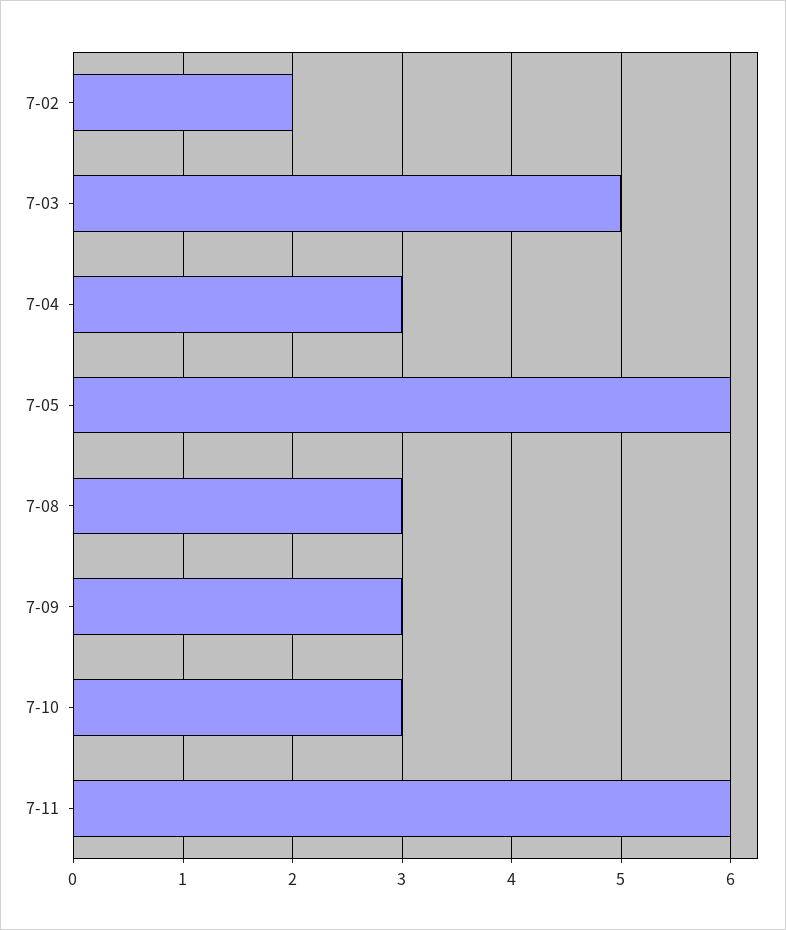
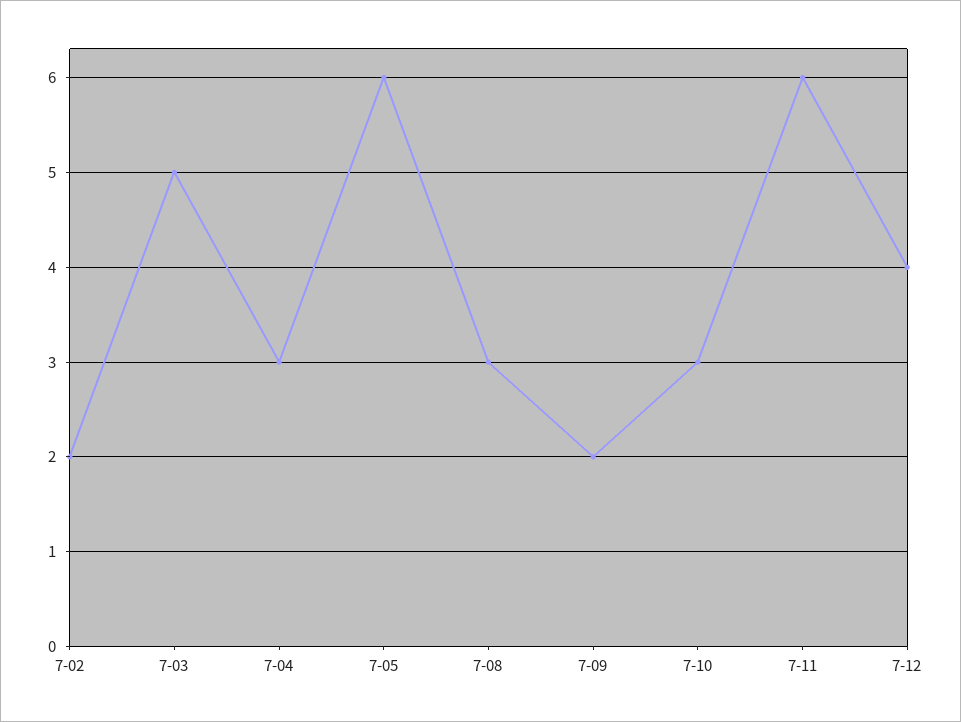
7-09: 3 -> 2
7-12: none -> 4

